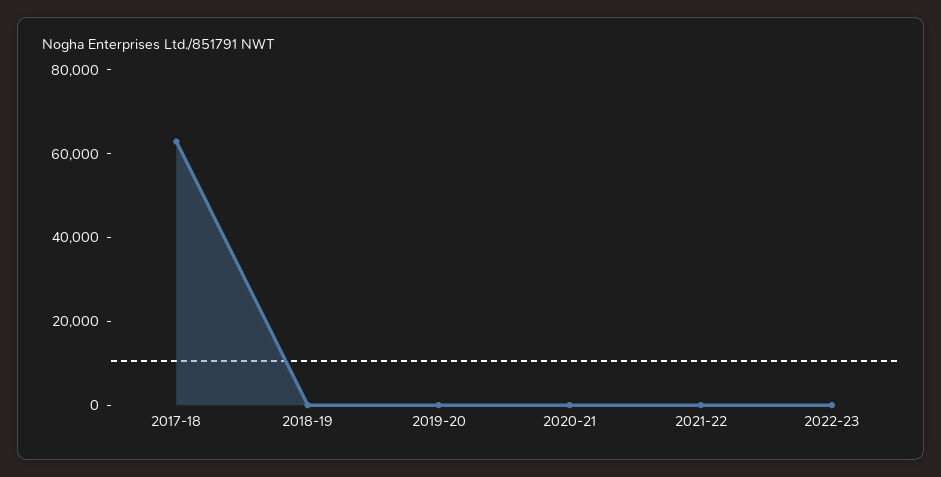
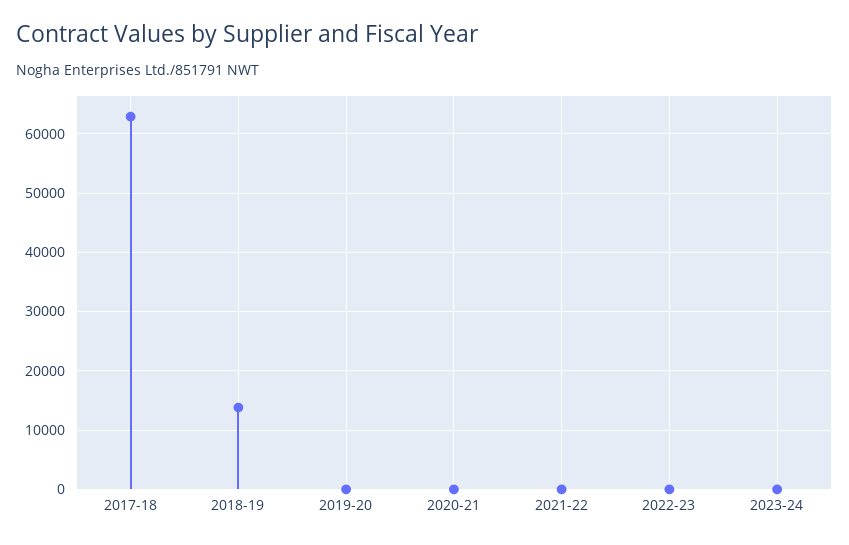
2018-19: 0 -> 14000
2023-24: none -> 0

